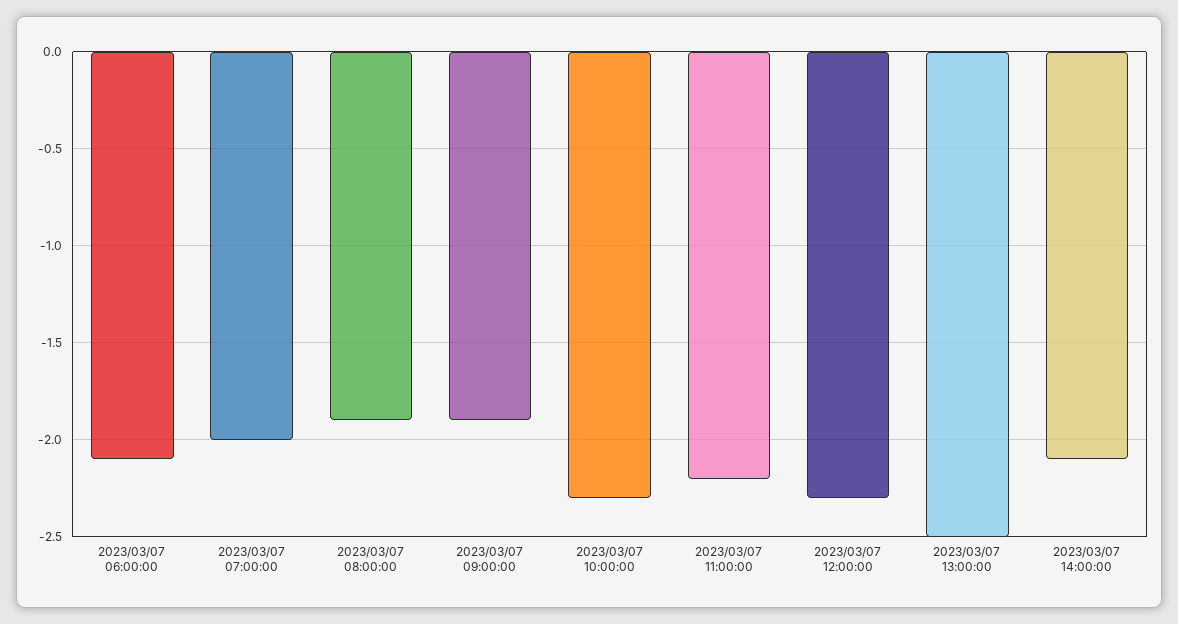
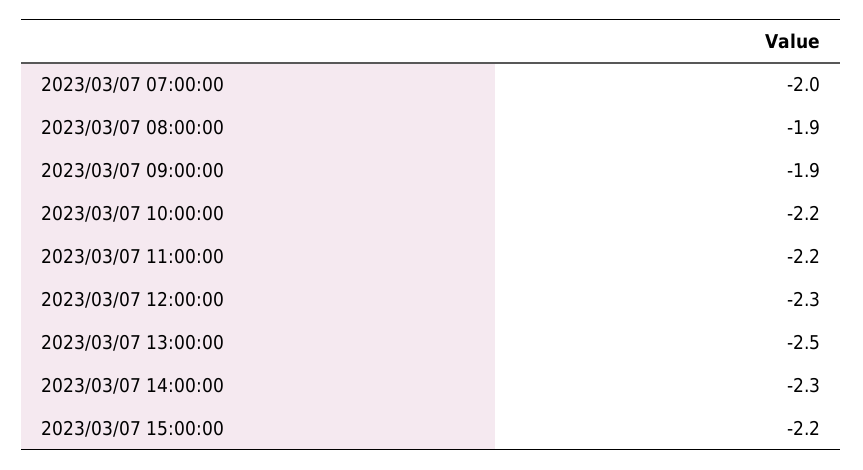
2023/03/07 06:00:00: -2.1 -> none
2023/03/07 10:00:00: -2.3 -> -2.2
2023/03/07 14:00:00: -2.1 -> -2.3
2023/03/07 15:00:00: none -> -2.2

